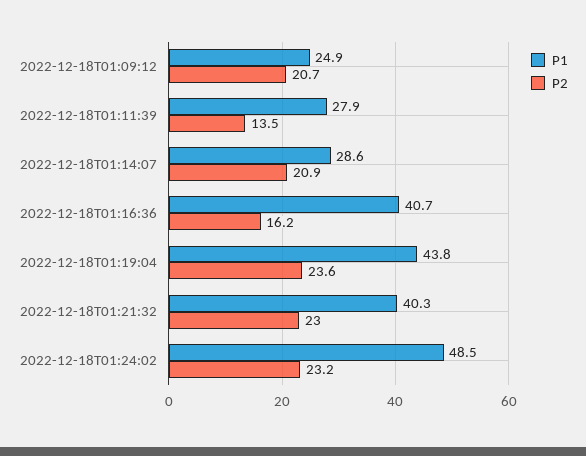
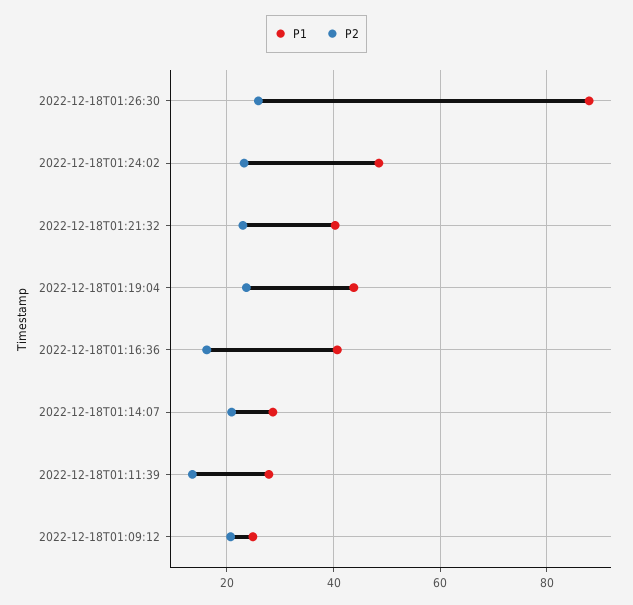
P1, 2022-12-18T01:26:30: none -> 88
P2, 2022-12-18T01:26:30: none -> 26

